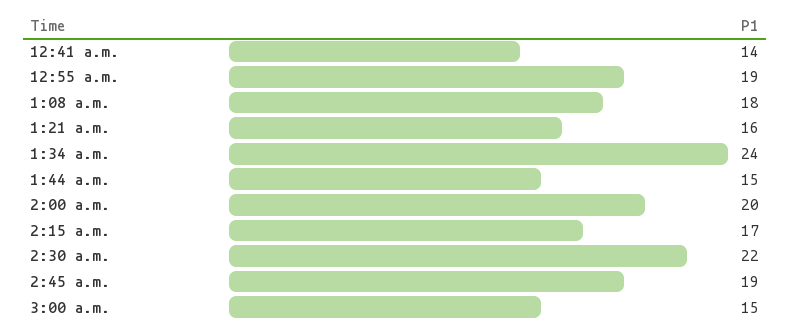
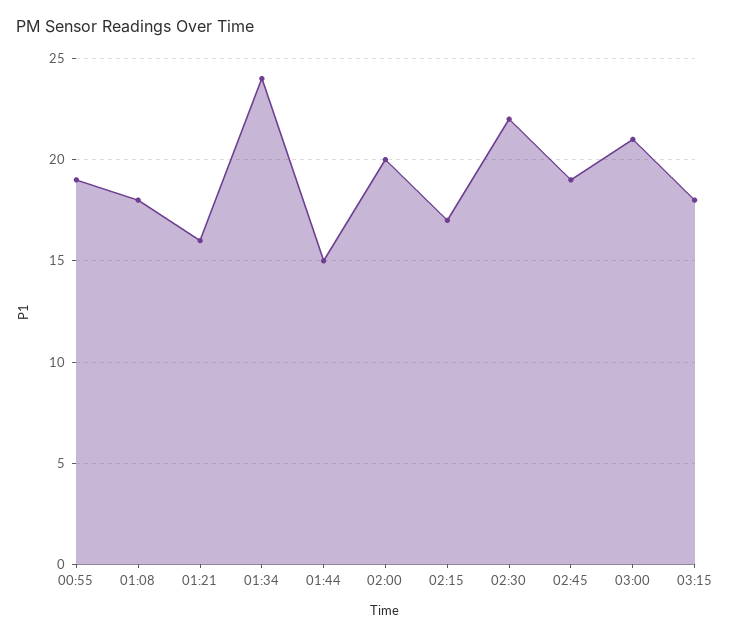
12:41 a.m.: 14 -> none
3:00 a.m.: 15 -> 21
03:15: none -> 18

